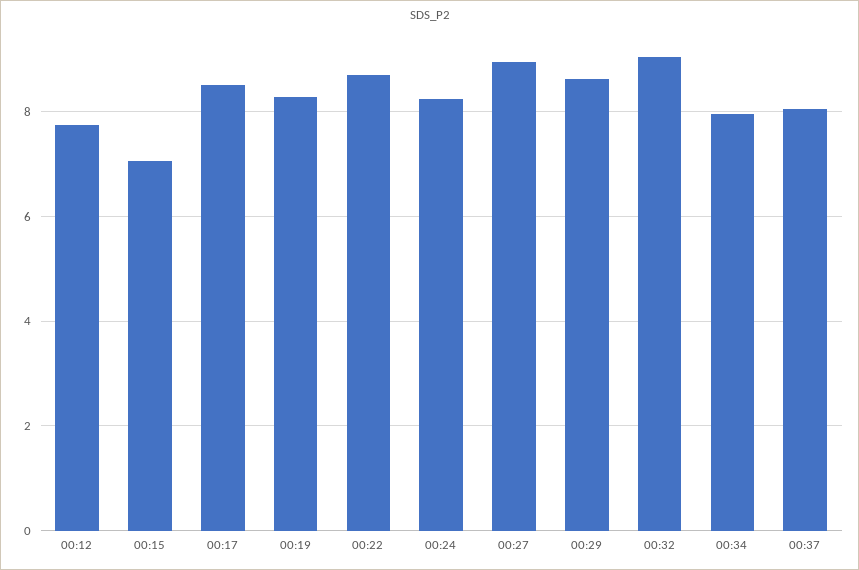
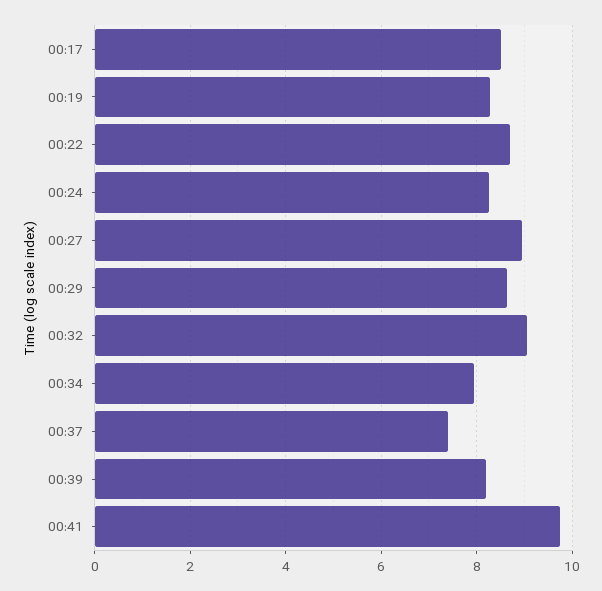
00:12: 7.8 -> none
00:15: 7 -> none
00:37: 8 -> 7.4
00:39: none -> 8.2
00:41: none -> 9.8

